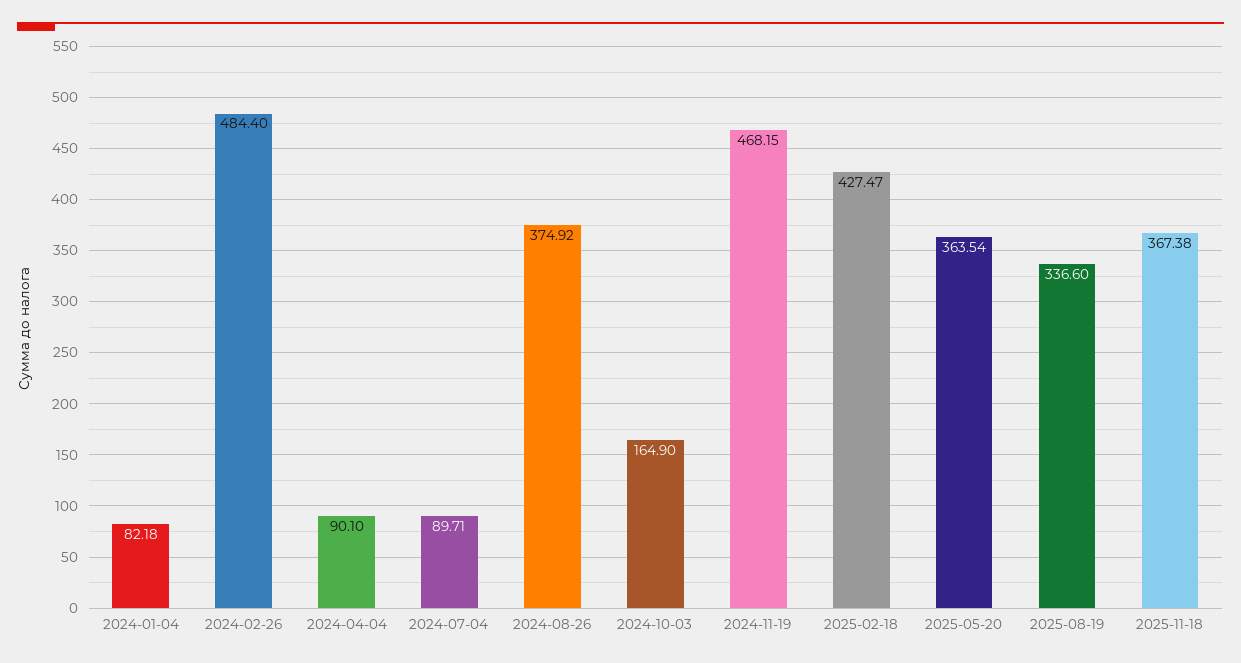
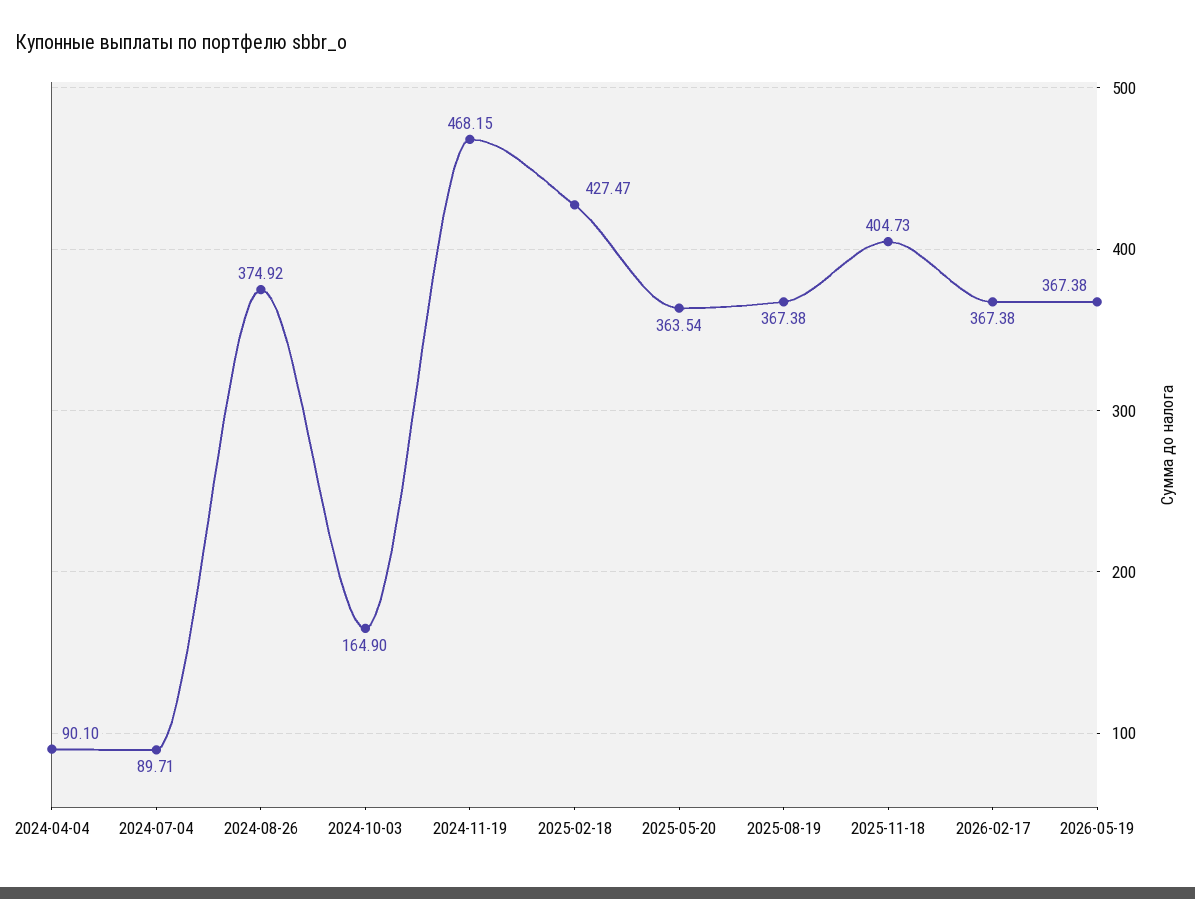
2024-01-04: 82.18 -> none
2024-02-26: 484.4 -> none
2025-08-19: 336.6 -> 367.38
2025-11-18: 367.38 -> 404.73
2026-02-17: none -> 367.38
2026-05-19: none -> 367.38

